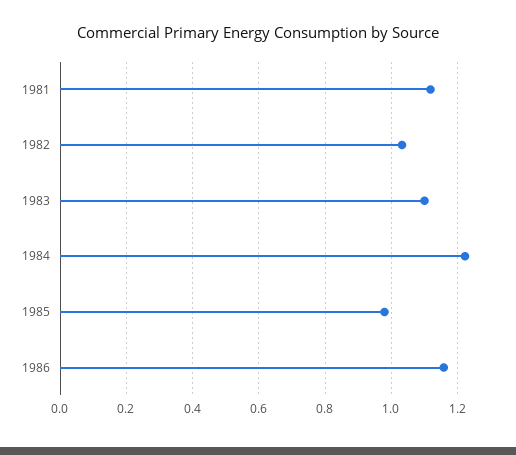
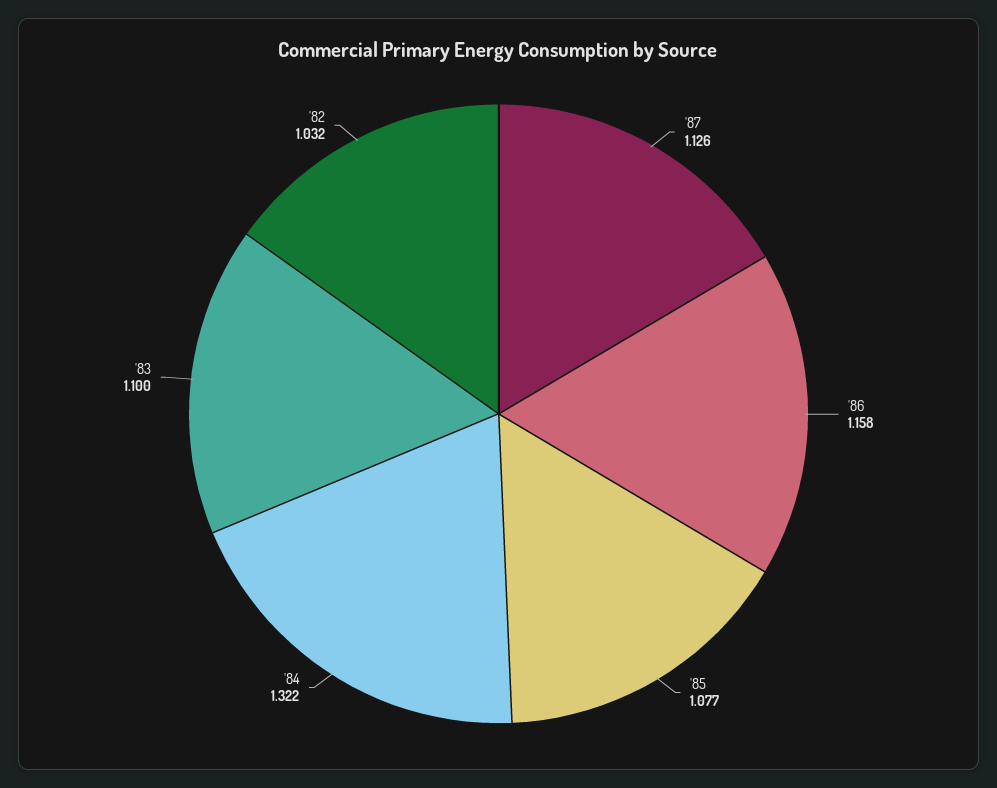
1981: 1.12 -> none
1984: 1.22 -> 1.322
1985: 0.98 -> 1.077
'87: none -> 1.126

